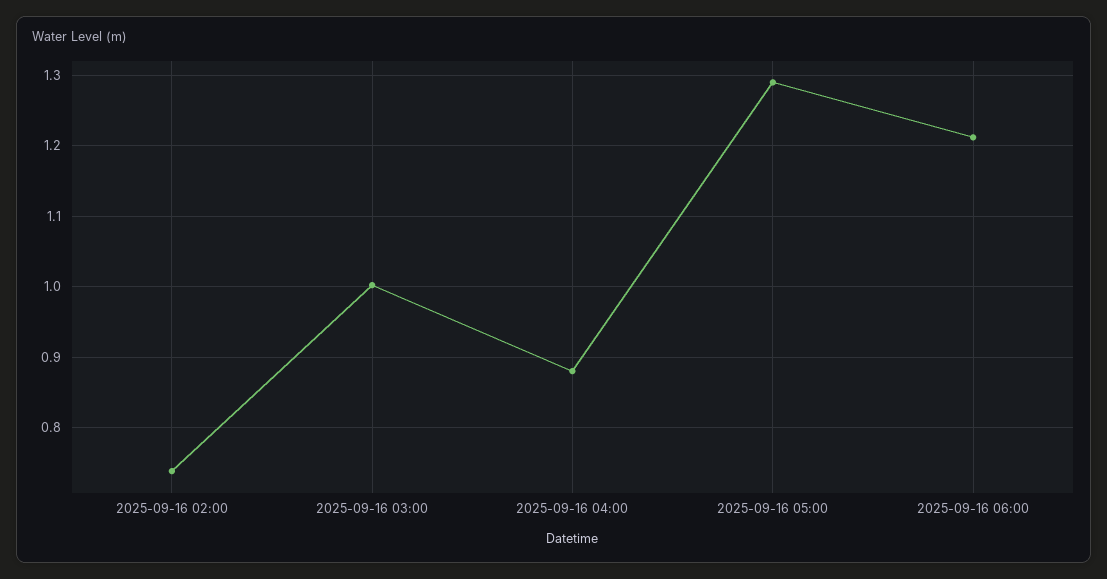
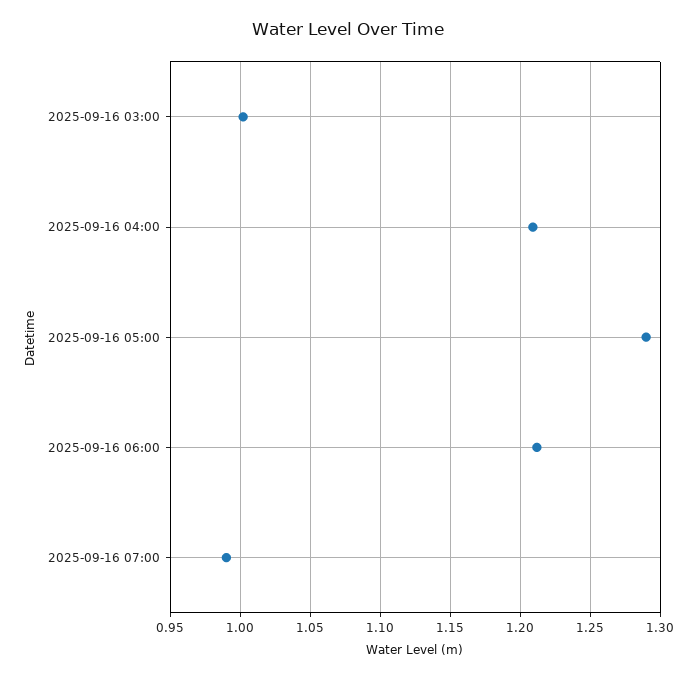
2025-09-16 02:00: 0.74 -> none
2025-09-16 04:00: 0.88 -> 1.21
2025-09-16 07:00: none -> 0.99

